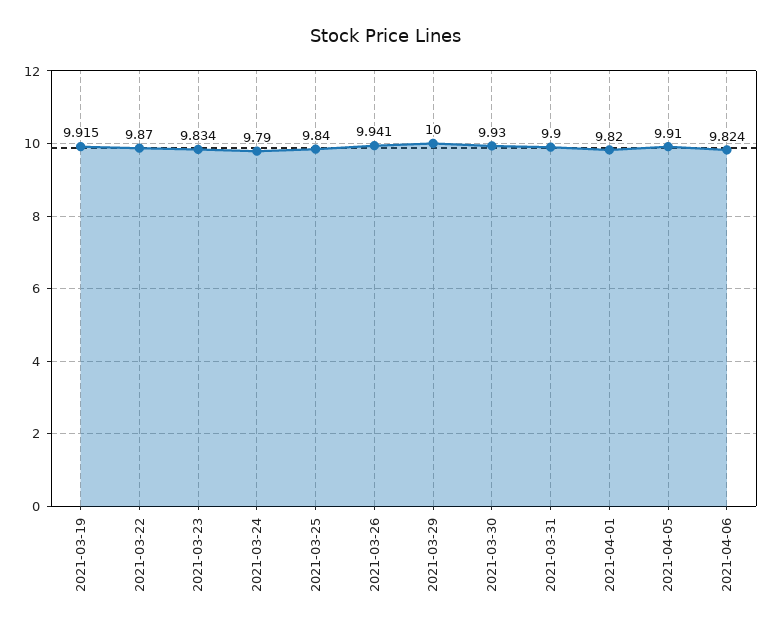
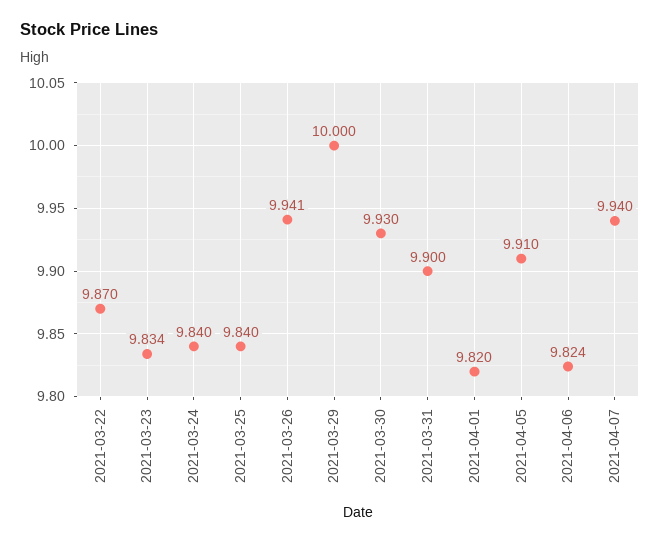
2021-03-19: 9.915 -> none
2021-03-24: 9.79 -> 9.84
2021-04-07: none -> 9.94

